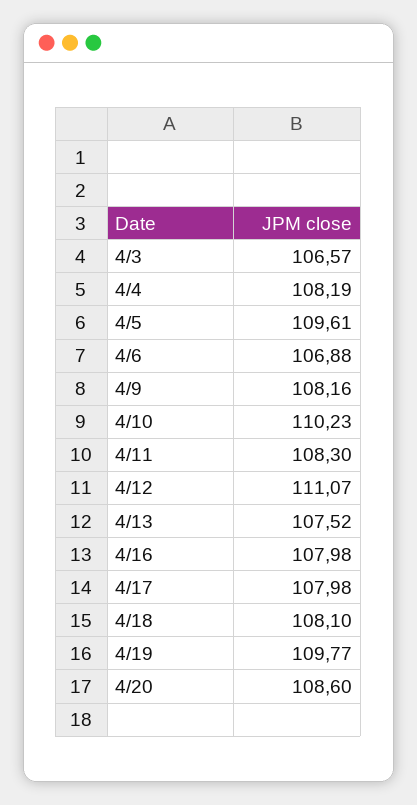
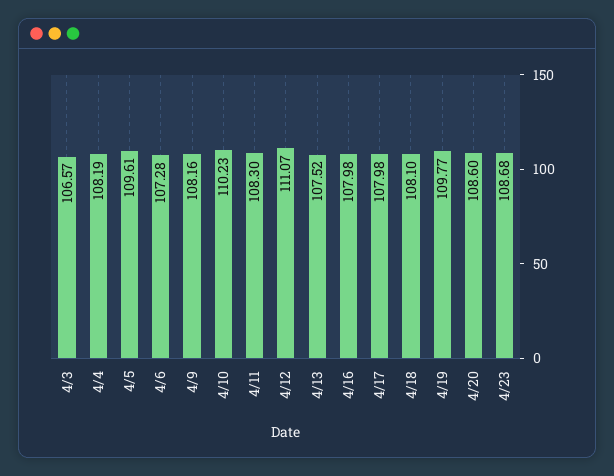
4/6: 106.88 -> 107.28
4/23: none -> 108.68

